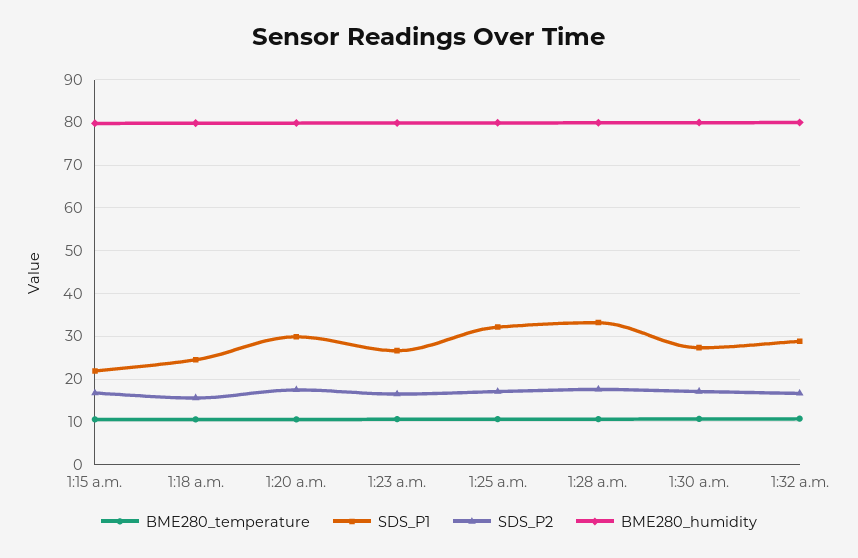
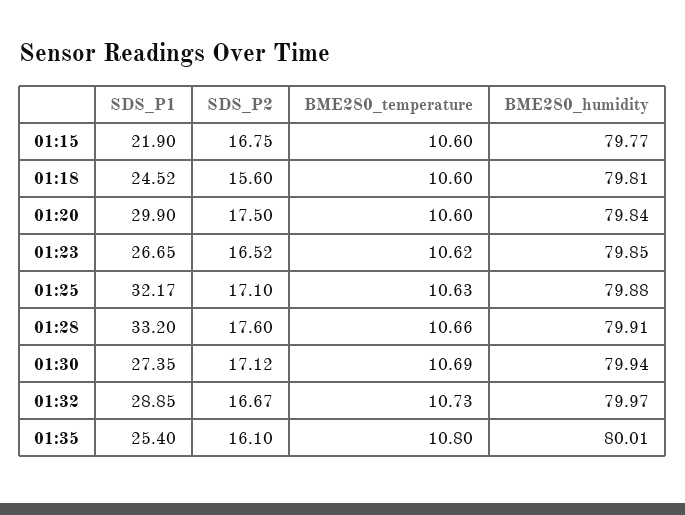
SDS_P1, 01:35: none -> 25.4
SDS_P2, 01:35: none -> 16.1
BME280_temperature, 01:35: none -> 10.8
BME280_humidity, 01:35: none -> 80.01

